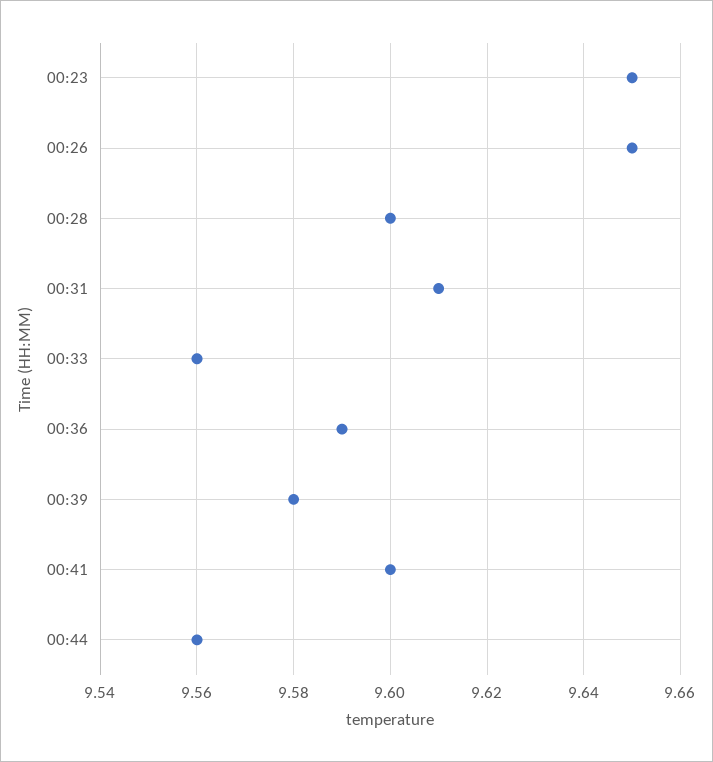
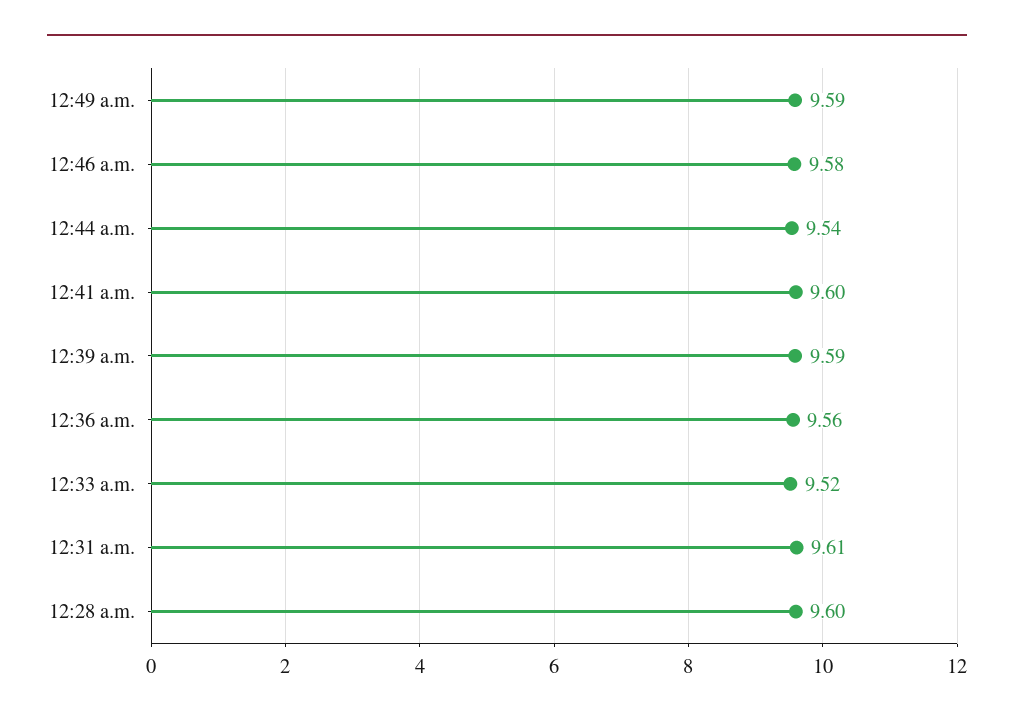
00:23: 9.65 -> none
00:26: 9.65 -> none
00:33: 9.56 -> 9.52
00:36: 9.59 -> 9.56
00:39: 9.58 -> 9.59
00:44: 9.56 -> 9.54
12:49 a.m.: none -> 9.59
12:46 a.m.: none -> 9.58

